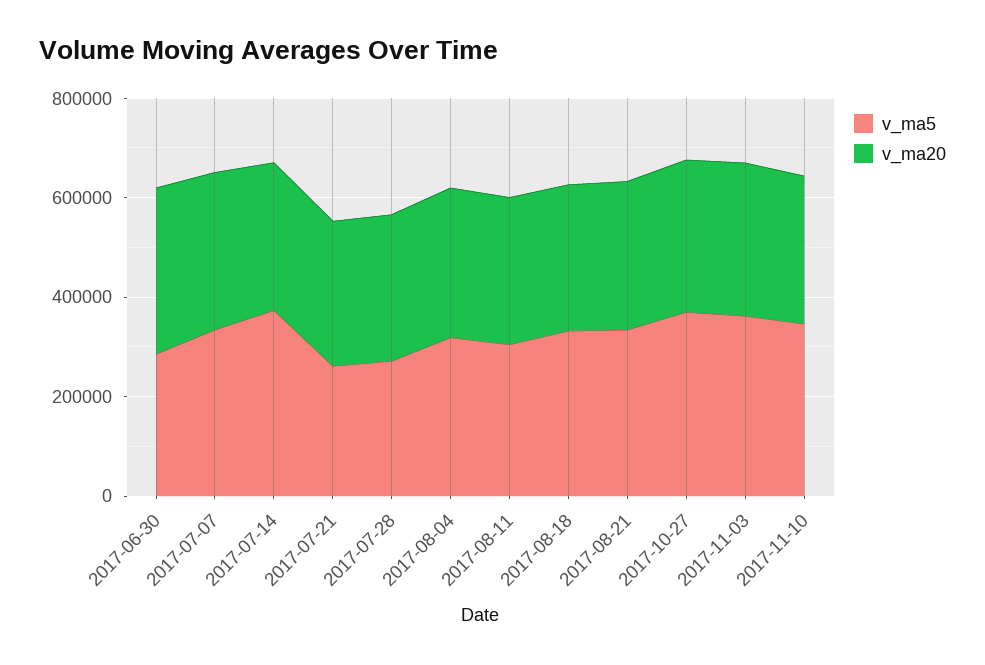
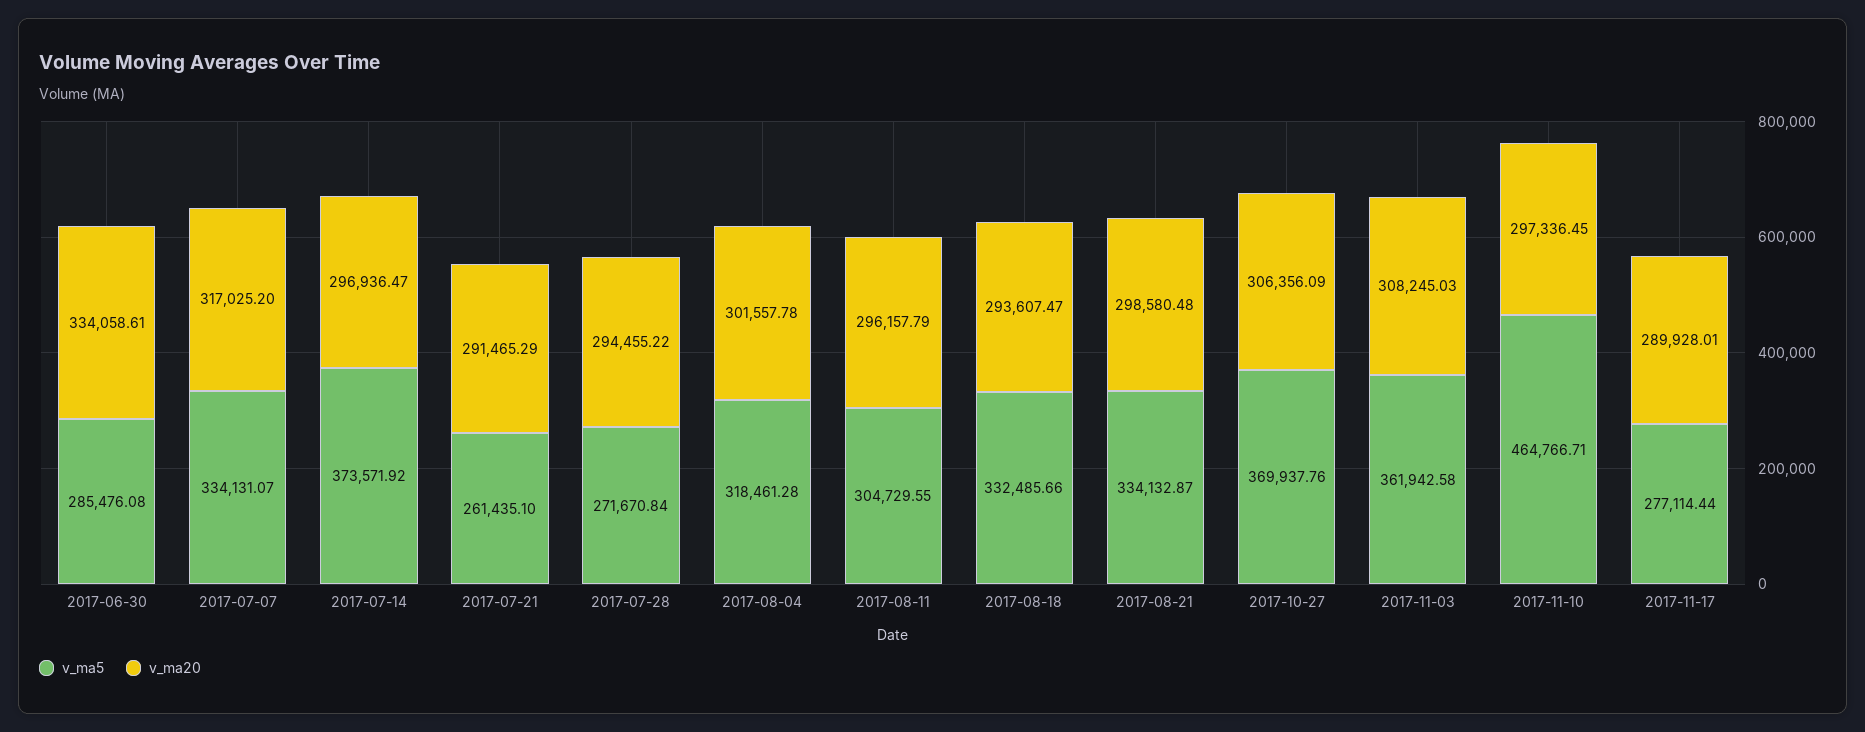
v_ma5, 2017-11-10: 350000 -> 464766.71
v_ma5, 2017-11-17: none -> 277114.44
v_ma20, 2017-11-17: none -> 289928.01

